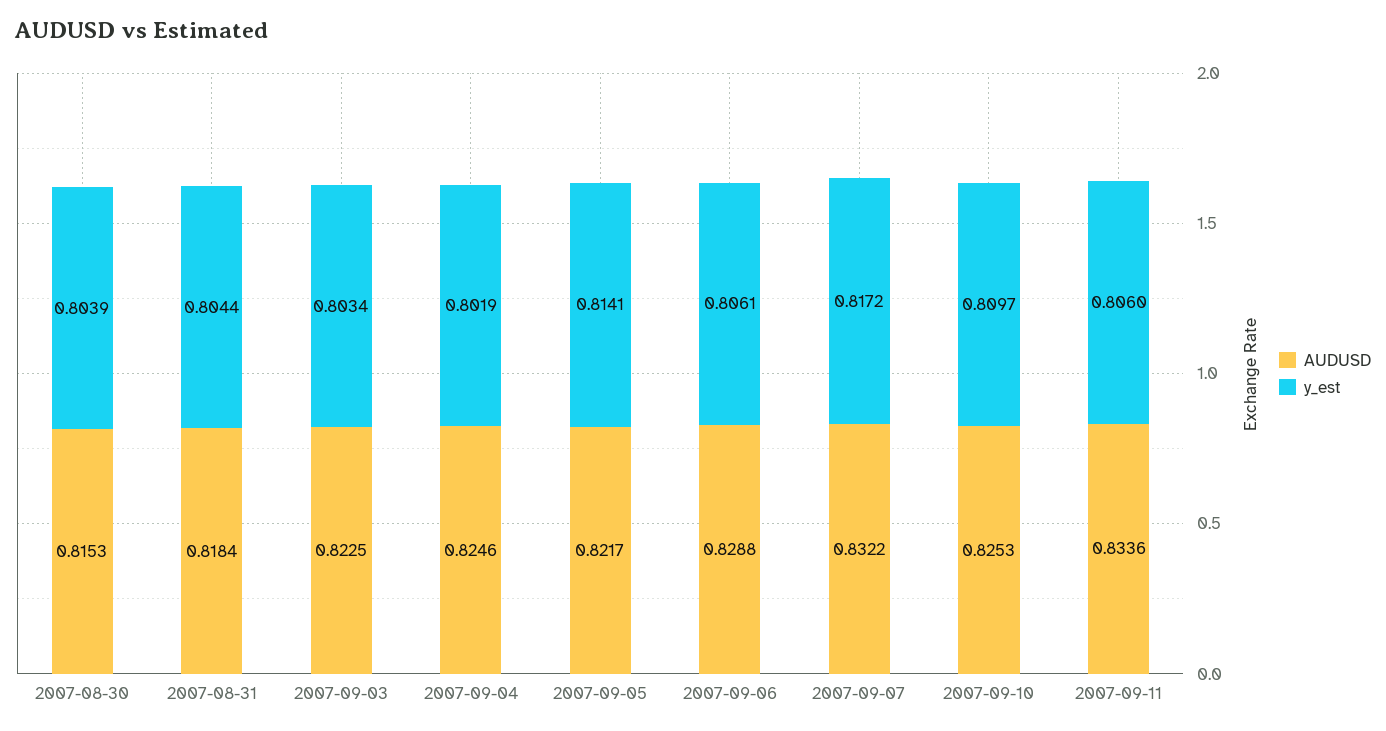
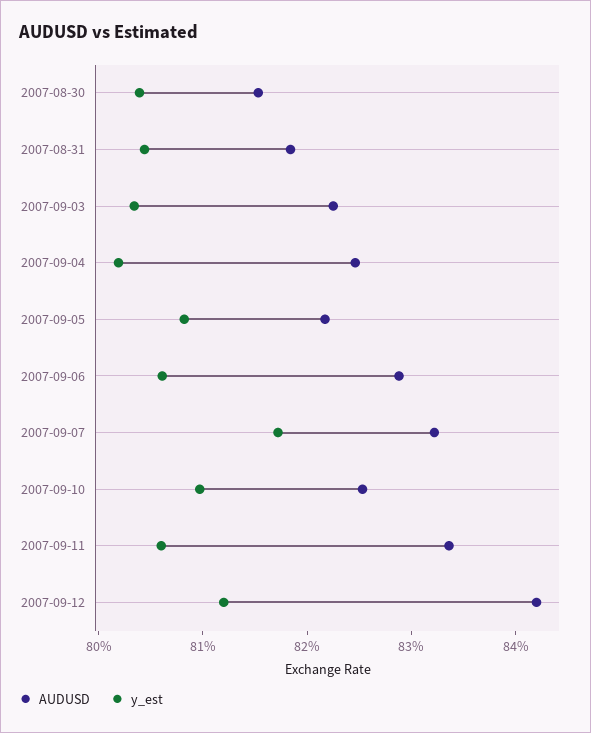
y_est, 2007-09-05: 0.8141 -> 0.808
AUDUSD, 2007-09-12: none -> 0.842
y_est, 2007-09-12: none -> 0.812

